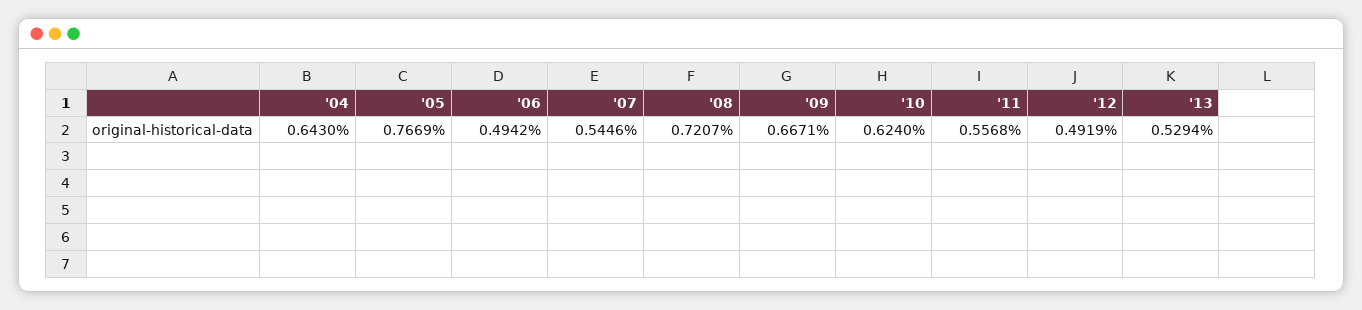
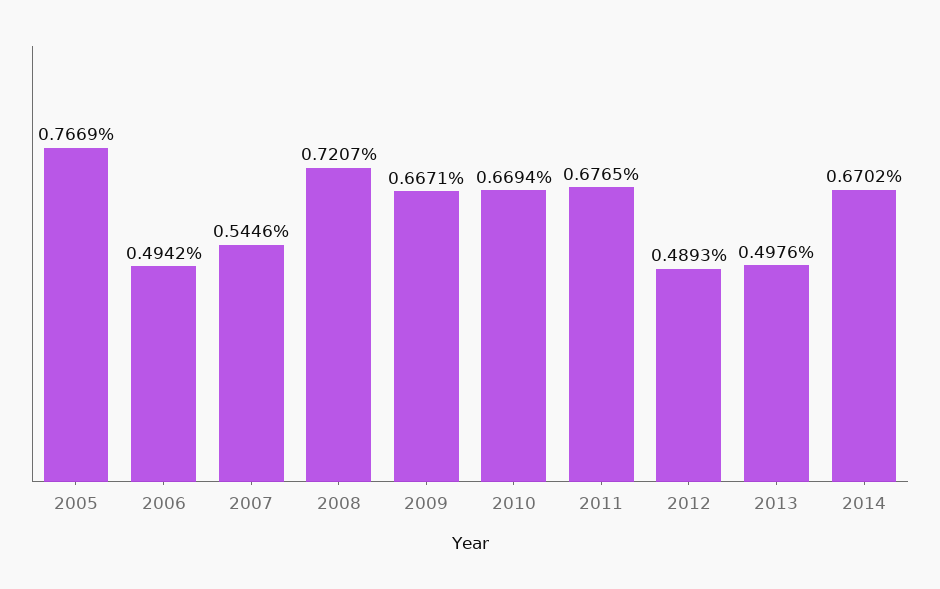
'04: 0.643 -> none
'10: 0.624 -> 0.6694
'11: 0.5568 -> 0.6765
'12: 0.4919 -> 0.4893
'13: 0.5294 -> 0.4976
2014: none -> 0.6702

